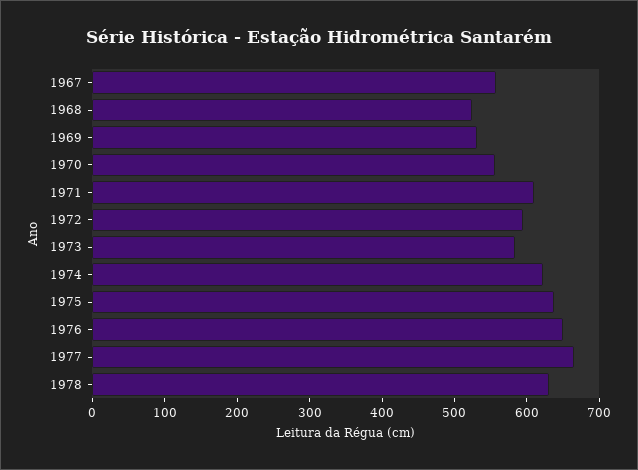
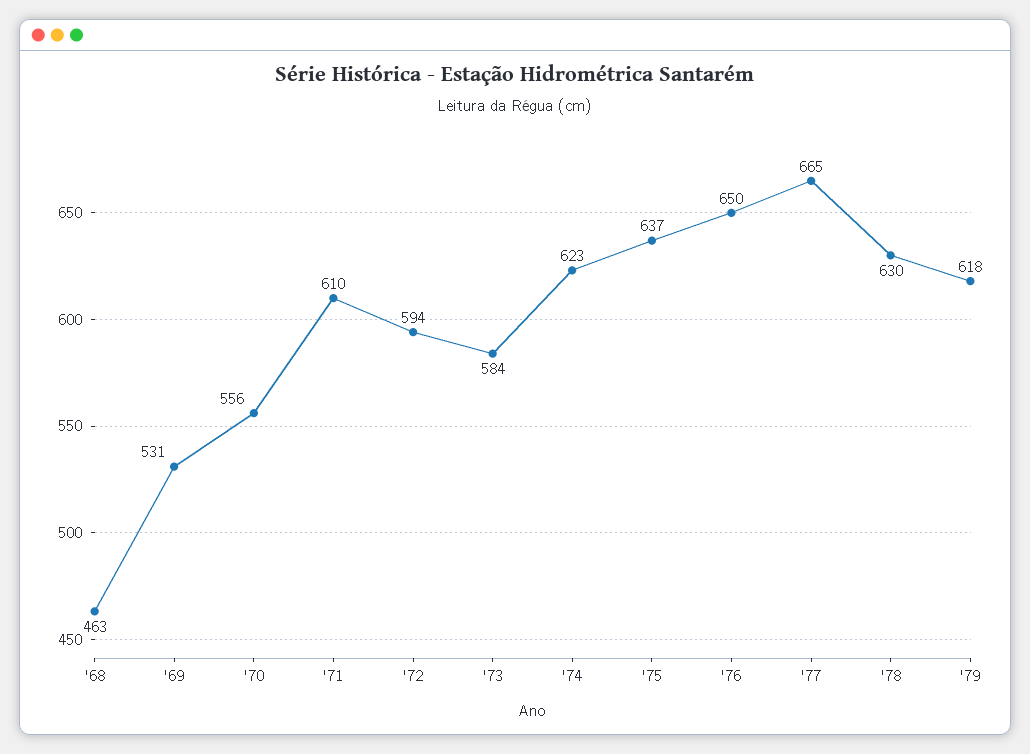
1967: 560 -> none
1968: 520 -> 463
'79: none -> 618

